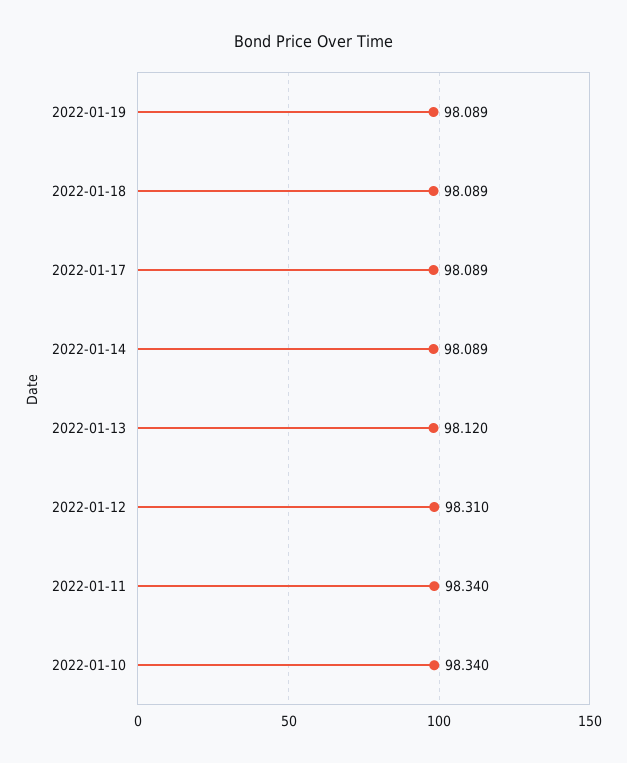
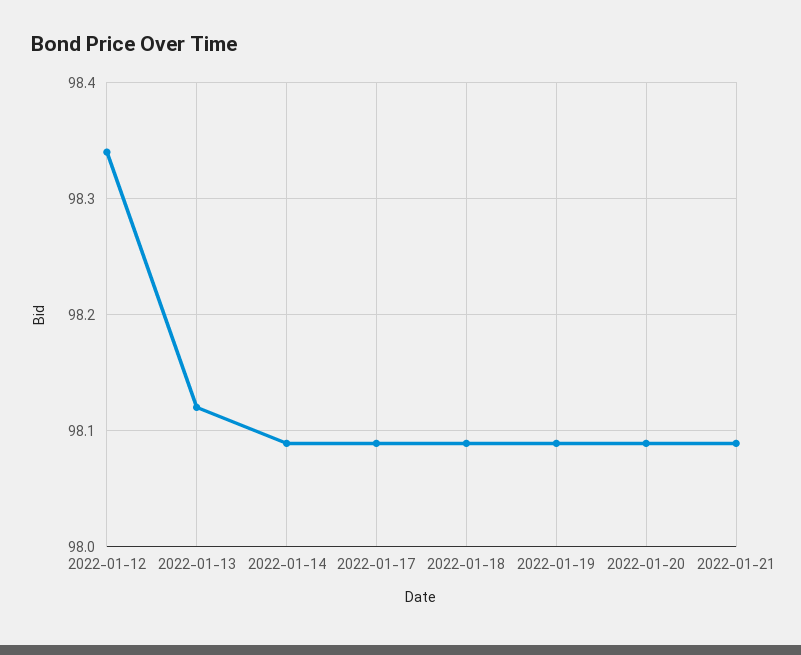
2022-01-12: 98.31 -> 98.34
2022-01-11: 98.34 -> none
2022-01-10: 98.34 -> none
2022-01-20: none -> 98.09
2022-01-21: none -> 98.09

